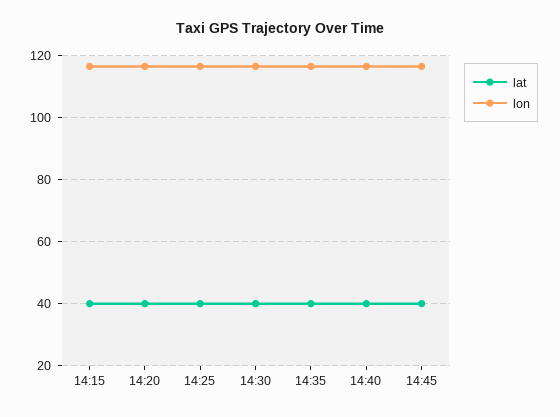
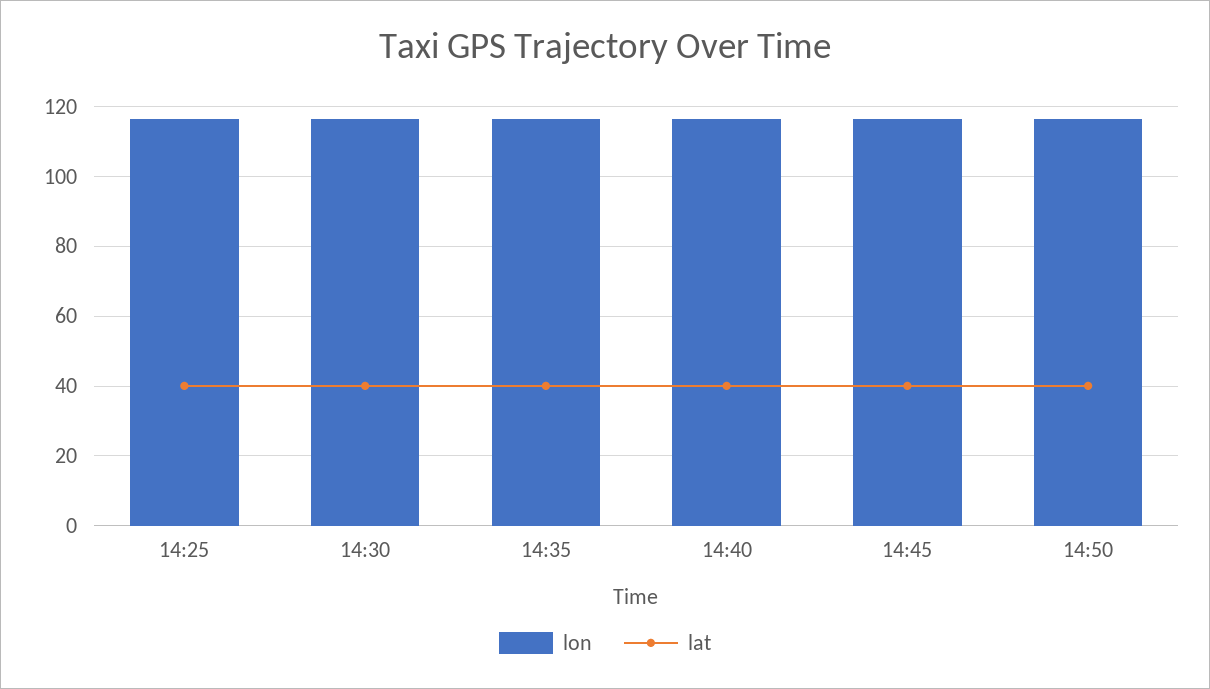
lat, 14:15: 40 -> none
lon, 14:15: 116 -> none
lat, 14:20: 40 -> none
lon, 14:20: 116 -> none
lon, 14:50: none -> 116
lat, 14:50: none -> 40

